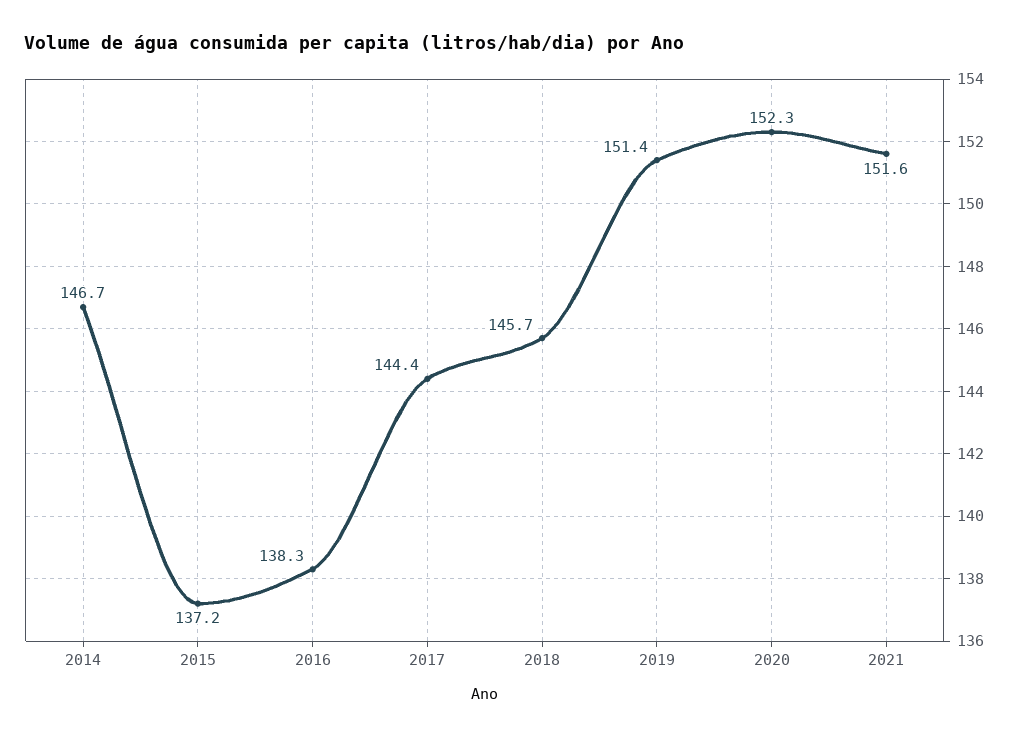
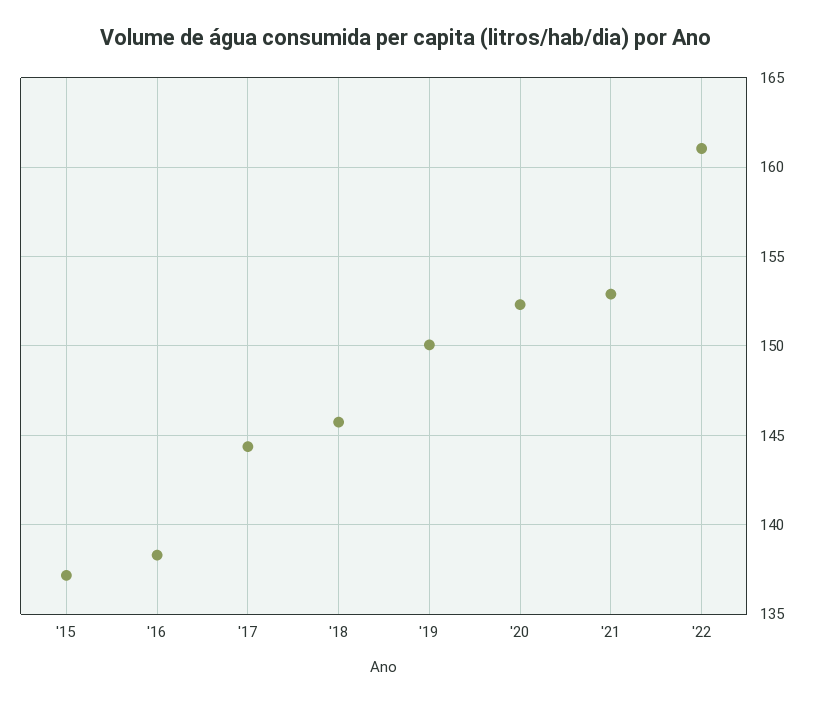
2014: 146.7 -> none
2019: 151.4 -> 150
2021: 151.6 -> 153
'22: none -> 161

